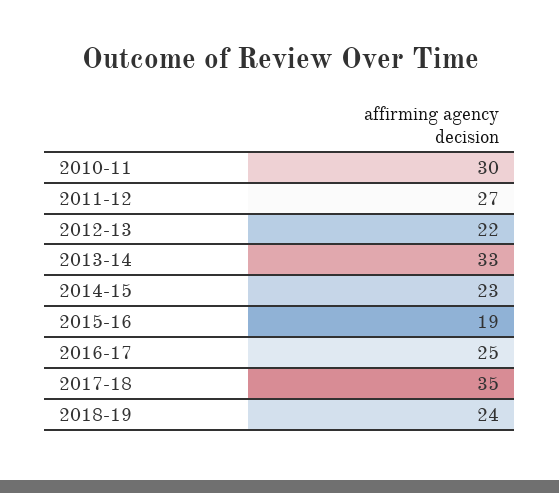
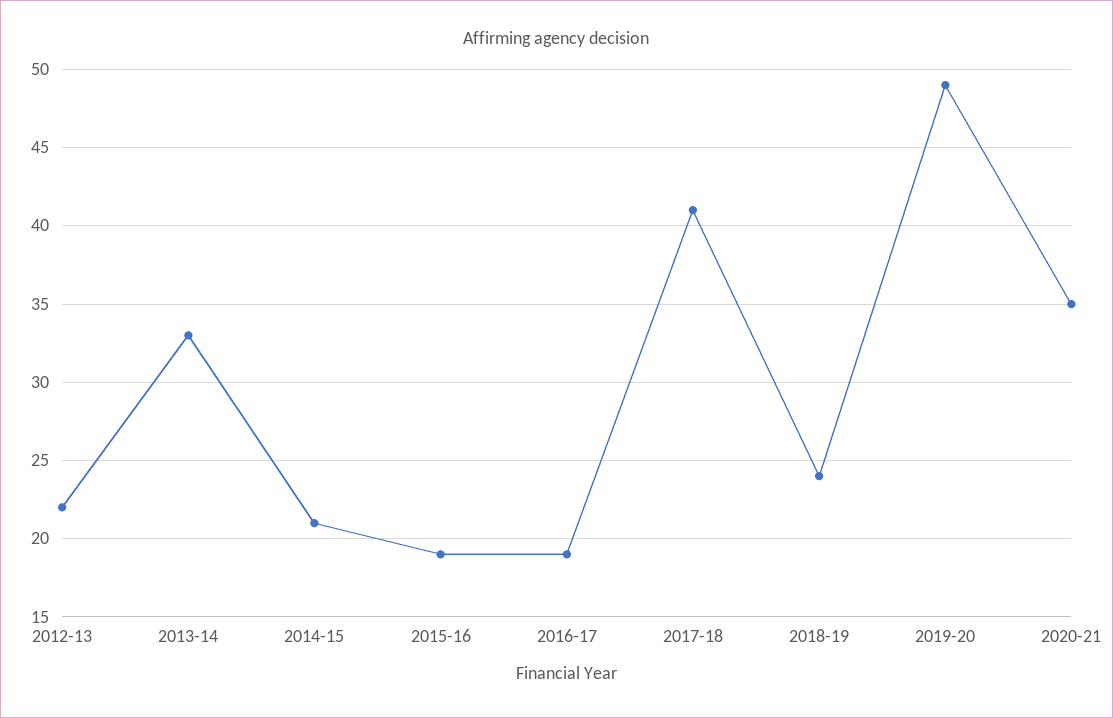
2010-11: 30 -> none
2011-12: 27 -> none
2014-15: 23 -> 21
2016-17: 25 -> 19
2017-18: 35 -> 41
2019-20: none -> 49
2020-21: none -> 35

